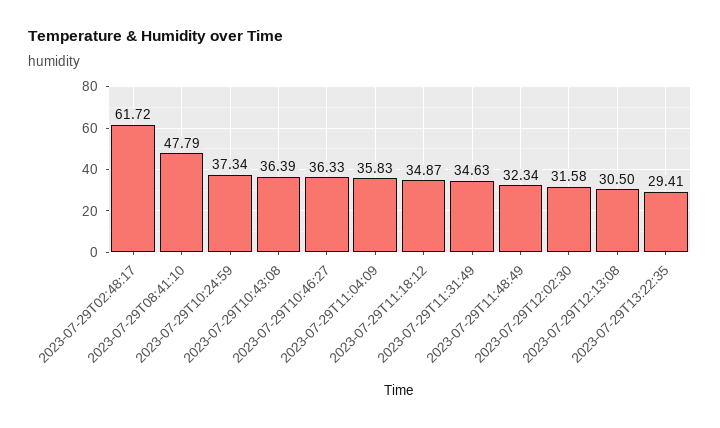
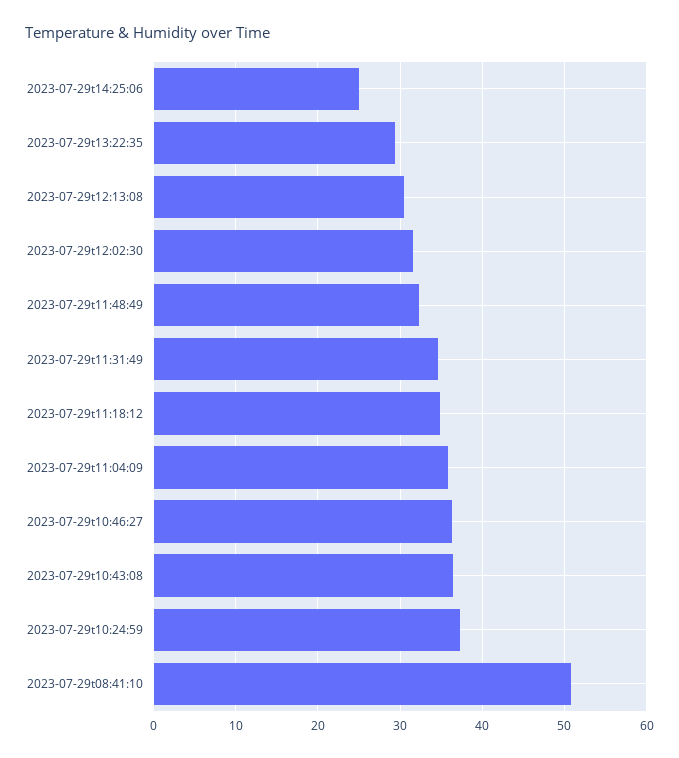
2023-07-29T02:48:17: 61.72 -> none
2023-07-29T08:41:10: 47.79 -> 51
2023-07-29t14:25:06: none -> 25

